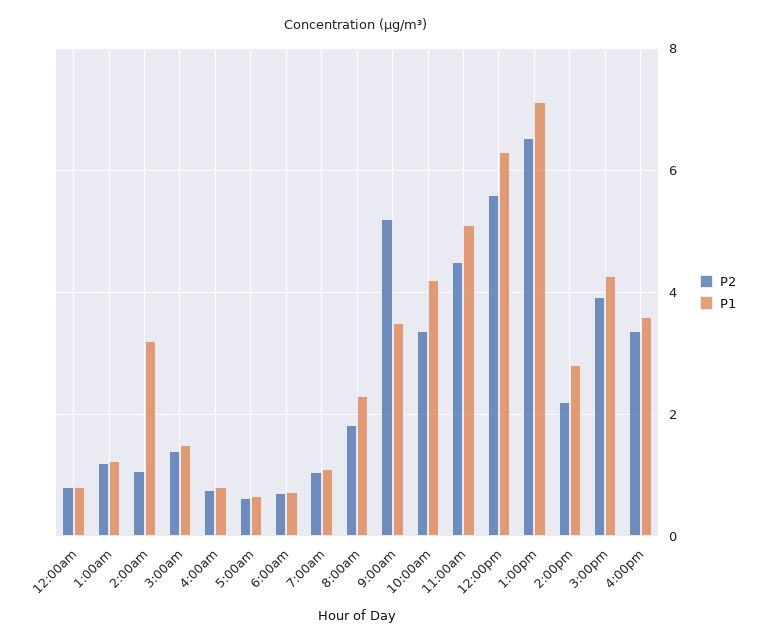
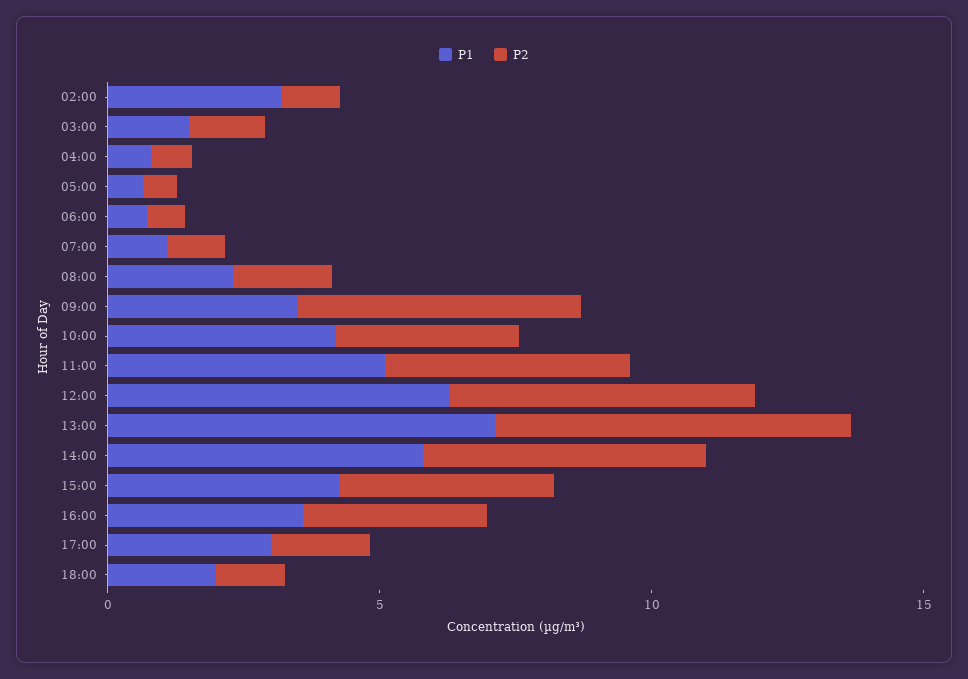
P2, 12:00am: 0.8 -> none
P1, 12:00am: 0.8 -> none
P2, 1:00am: 1.2 -> none
P1, 1:00am: 1.2 -> none
P2, 2:00pm: 2.2 -> 5
P1, 2:00pm: 2.8 -> 6
P1, 17:00: none -> 3
P2, 17:00: none -> 2
P1, 18:00: none -> 2
P2, 18:00: none -> 1

